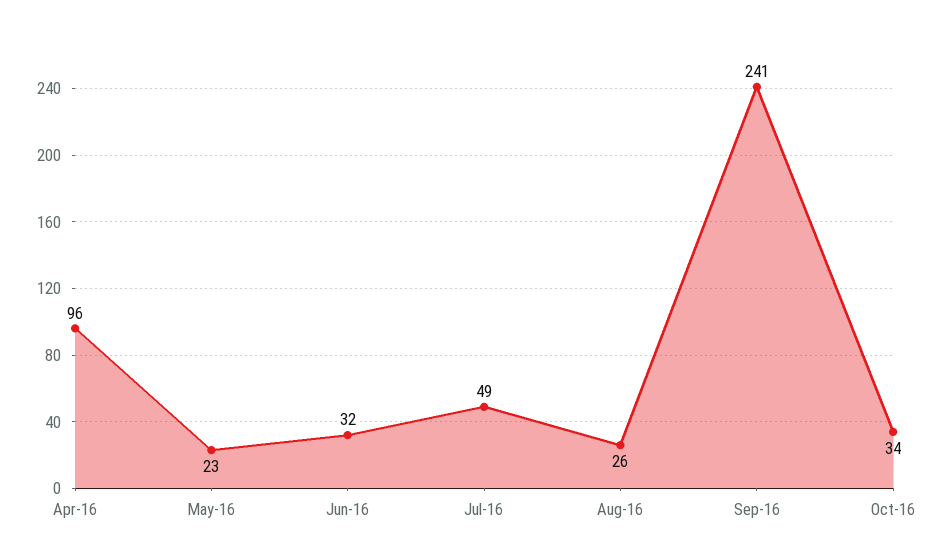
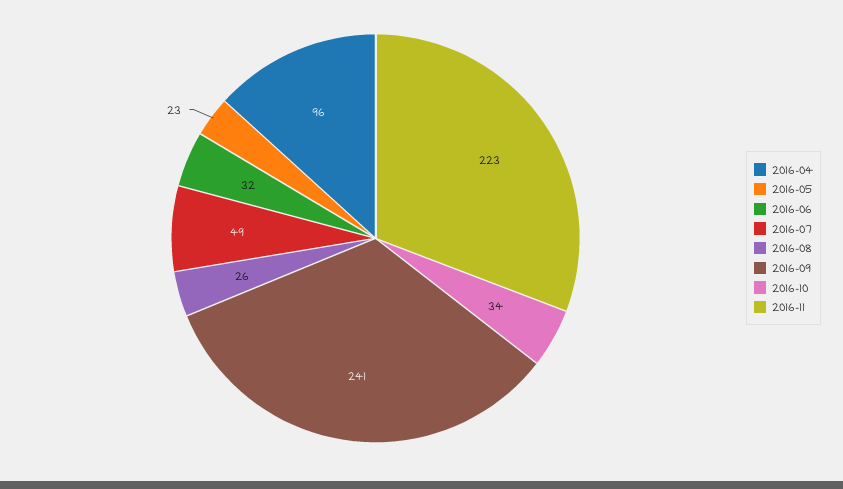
2016-11: none -> 223

